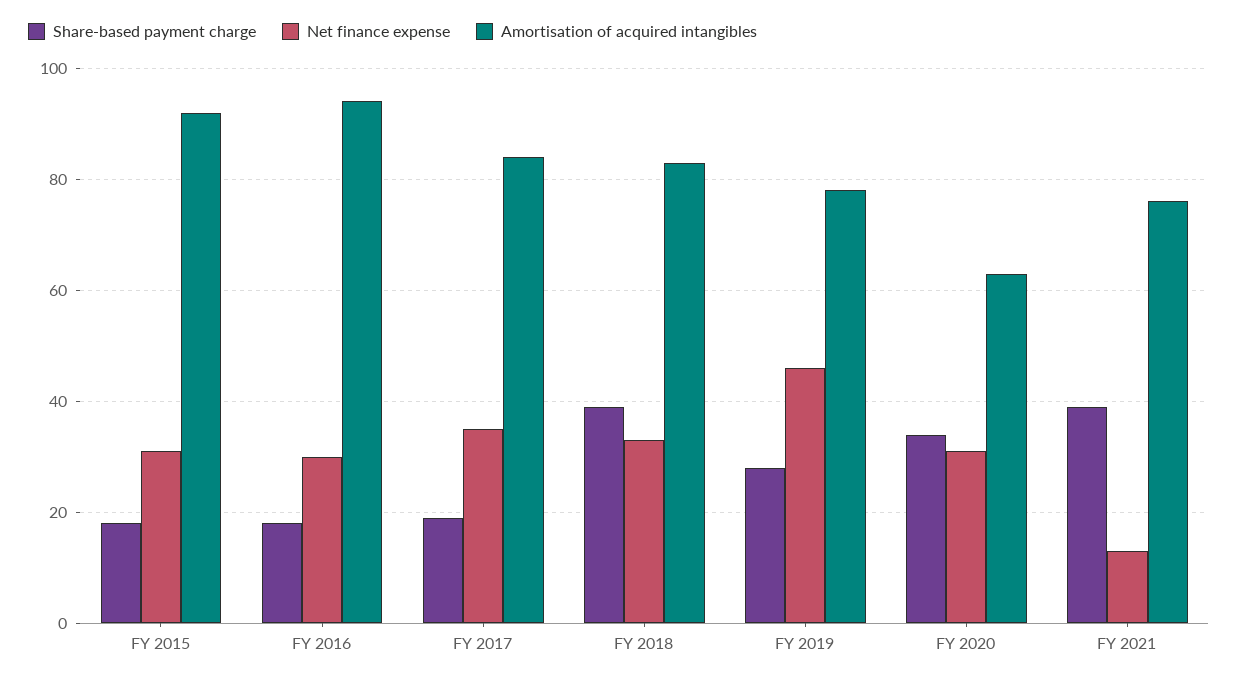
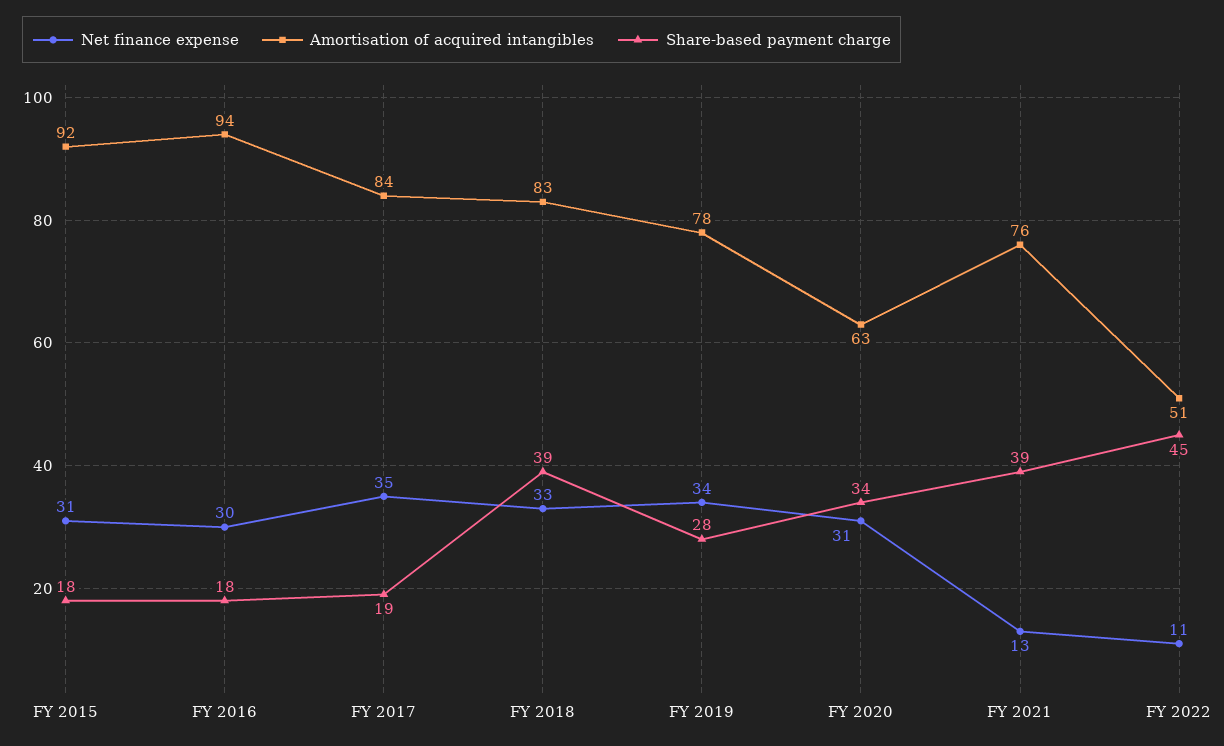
Net finance expense, FY 2019: 45 -> 34
Net finance expense, FY 2022: none -> 11
Amortisation of acquired intangibles, FY 2022: none -> 51
Share-based payment charge, FY 2022: none -> 45

